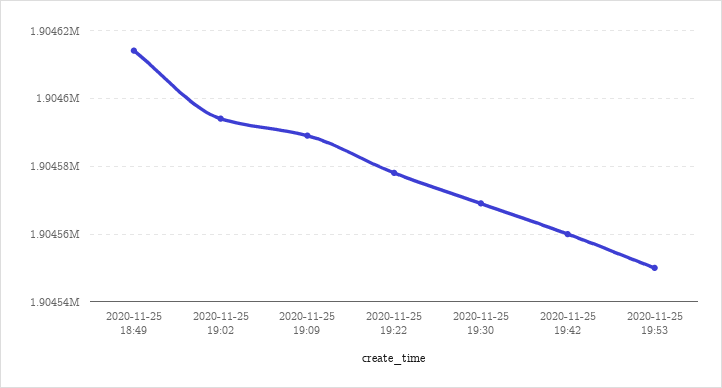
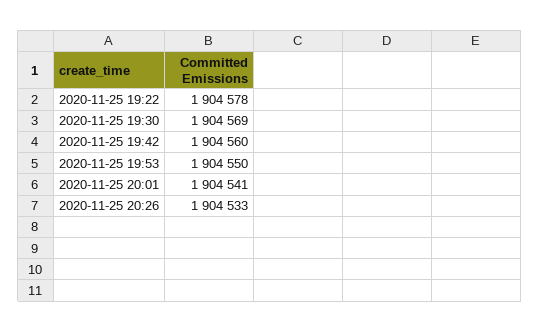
2020-11-25 18:49: 1904615 -> none
2020-11-25 19:02: 1904595 -> none
2020-11-25 19:09: 1904590 -> none
2020-11-25 20:01: none -> 1904541
2020-11-25 20:26: none -> 1904533

